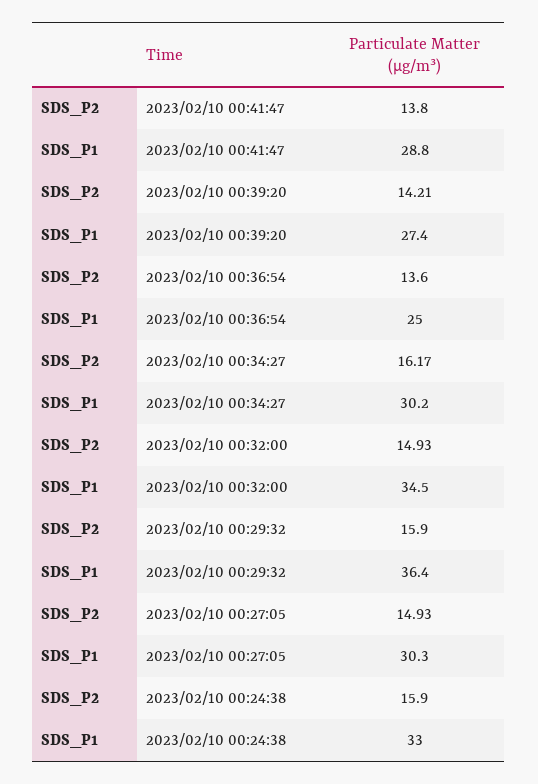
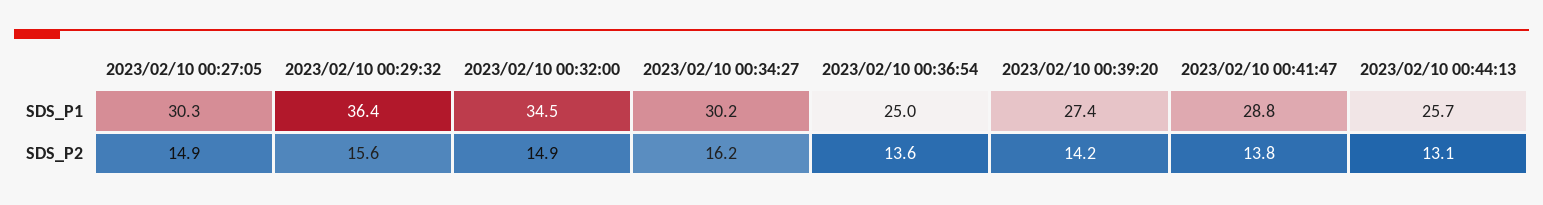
SDS_P2, 2023/02/10 00:29:32: 15.9 -> 15.6
SDS_P2, 2023/02/10 00:24:38: 15.9 -> none
SDS_P1, 2023/02/10 00:24:38: 33 -> none
SDS_P1, 2023/02/10 00:44:13: none -> 25.7
SDS_P2, 2023/02/10 00:44:13: none -> 13.1

